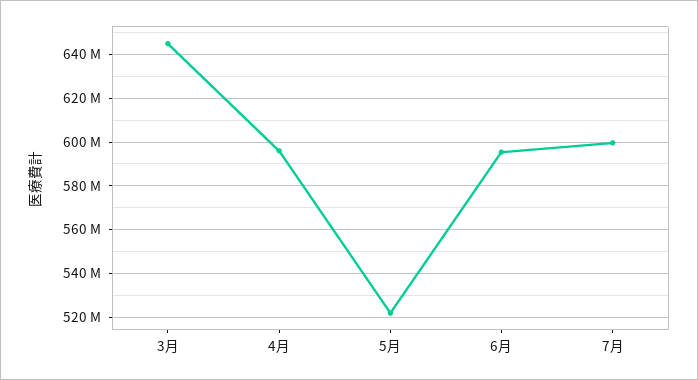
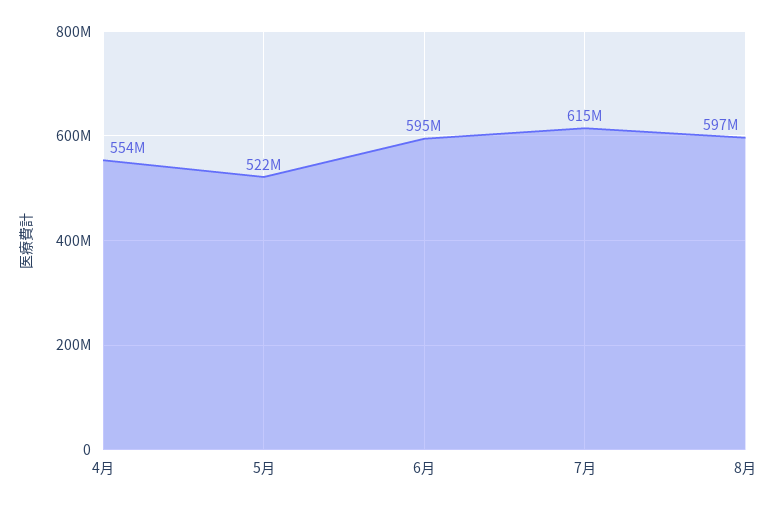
3月: 645000000 -> none
4月: 595000000 -> 554000000
7月: 600000000 -> 615000000
8月: none -> 597000000

